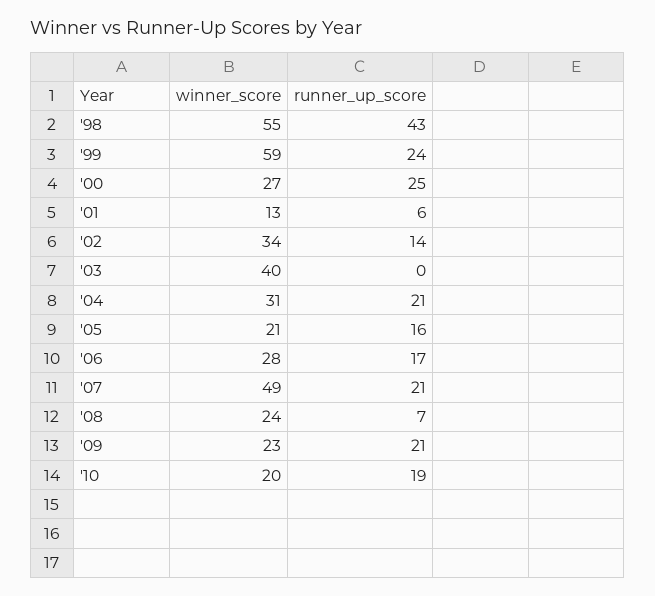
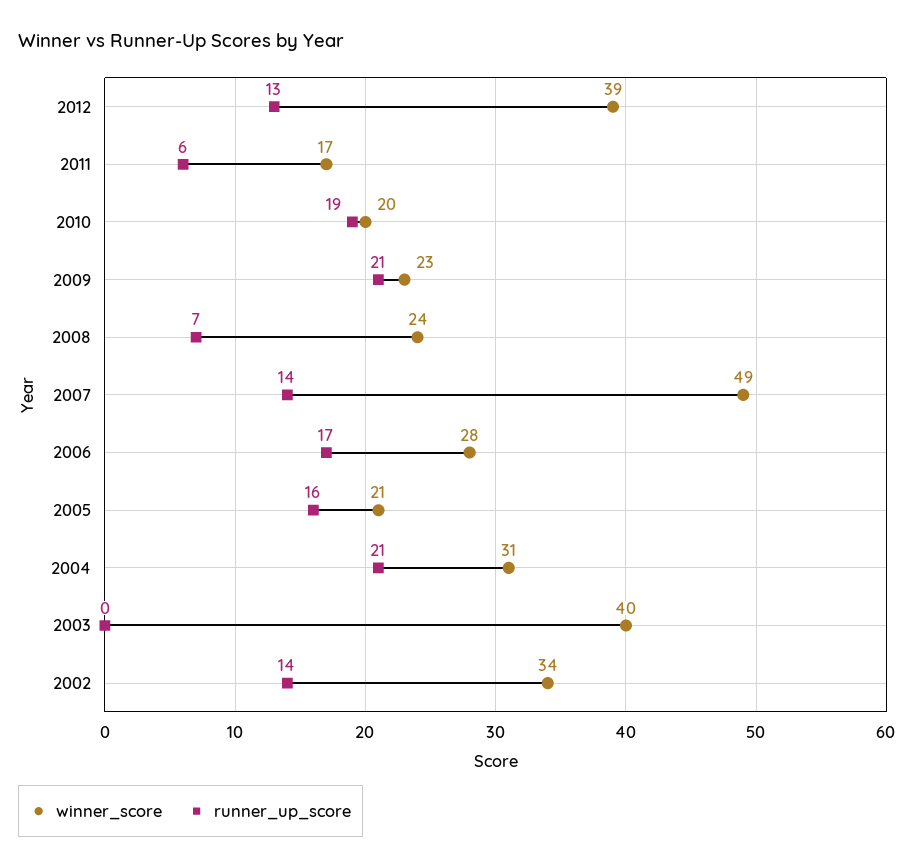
winner_score, '98: 55 -> none
runner_up_score, '98: 43 -> none
winner_score, '99: 59 -> none
runner_up_score, '99: 24 -> none
winner_score, '00: 27 -> none
runner_up_score, '00: 25 -> none
winner_score, '01: 13 -> none
runner_up_score, '01: 6 -> none
runner_up_score, '07: 21 -> 14
winner_score, 2012: none -> 39
runner_up_score, 2012: none -> 13
winner_score, 2011: none -> 17
runner_up_score, 2011: none -> 6

